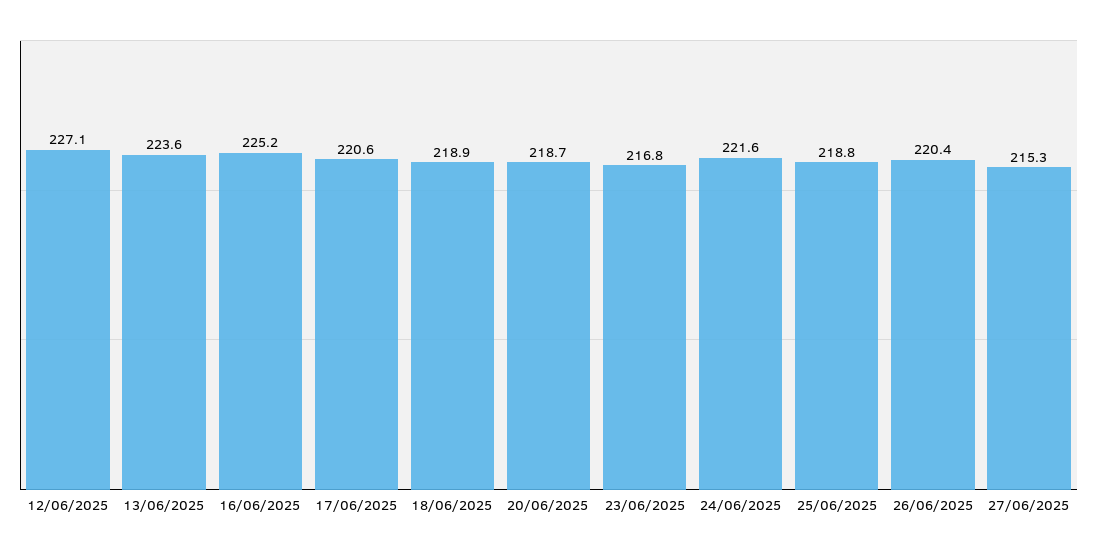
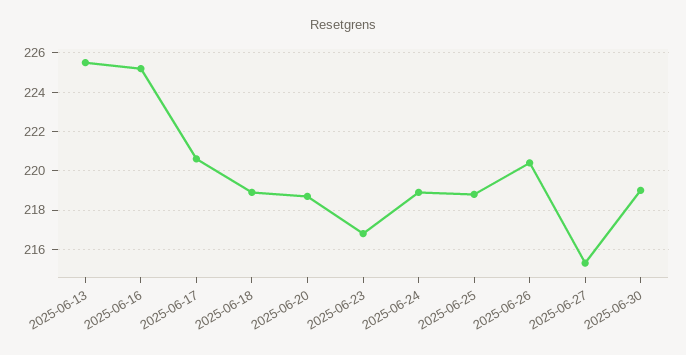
12/06/2025: 227.1 -> none
13/06/2025: 223.6 -> 225.5
24/06/2025: 221.6 -> 219
2025-06-30: none -> 219

